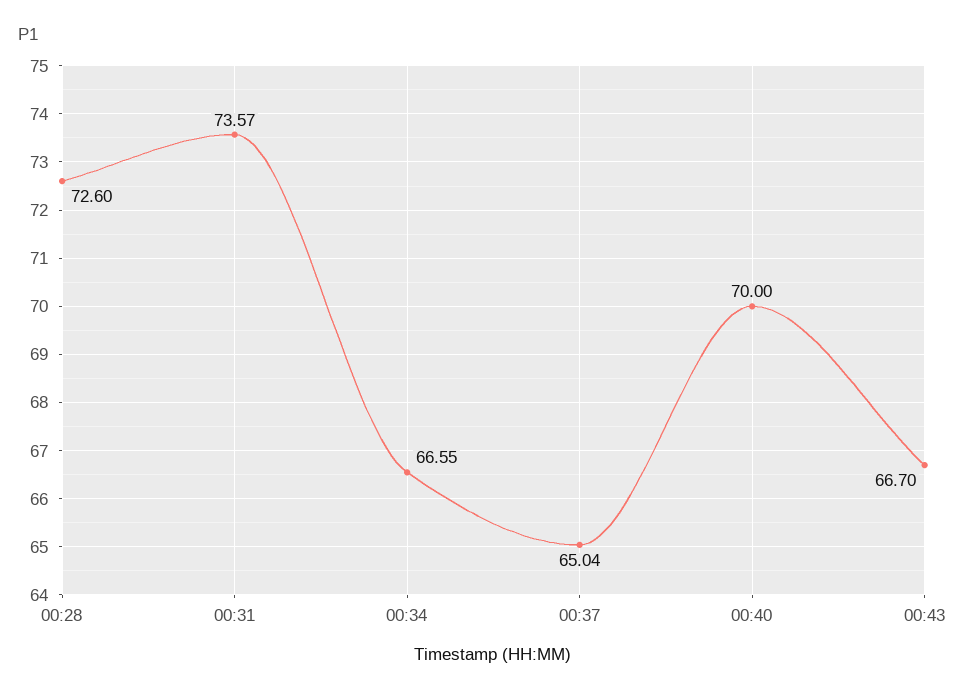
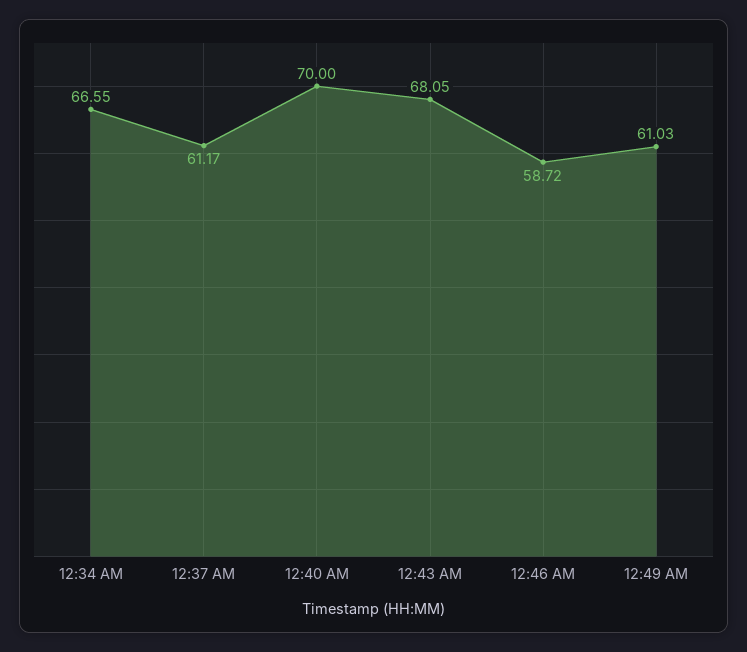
00:28: 72.6 -> none
00:31: 73.57 -> none
00:37: 65.04 -> 61.17
00:43: 66.7 -> 68.05
12:46 AM: none -> 58.72
12:49 AM: none -> 61.03

